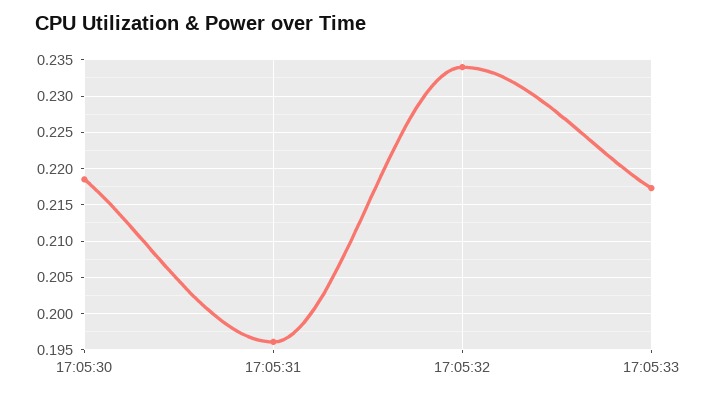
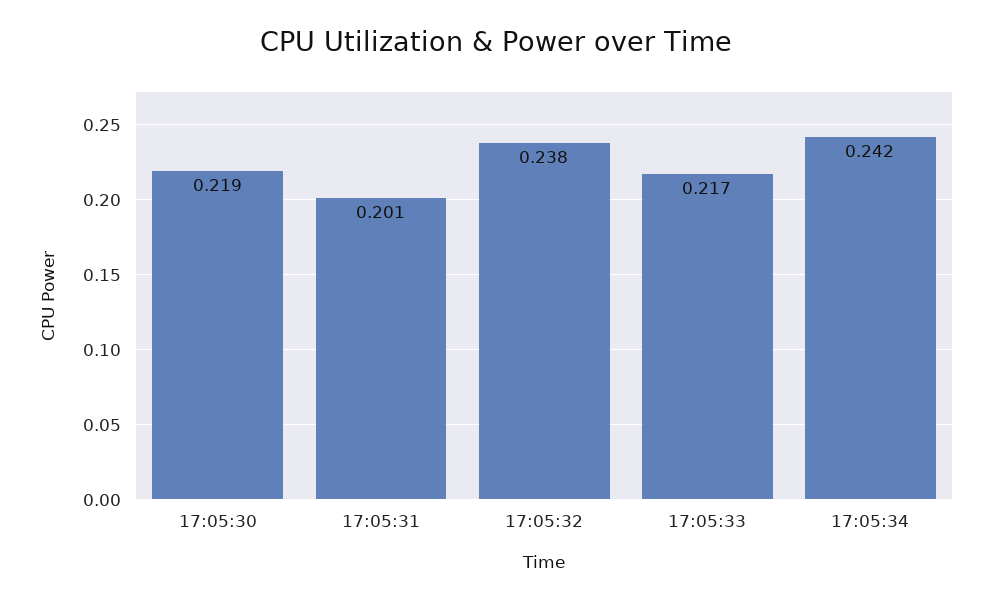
17:05:31: 0.196 -> 0.201
17:05:32: 0.234 -> 0.238
17:05:34: none -> 0.242

